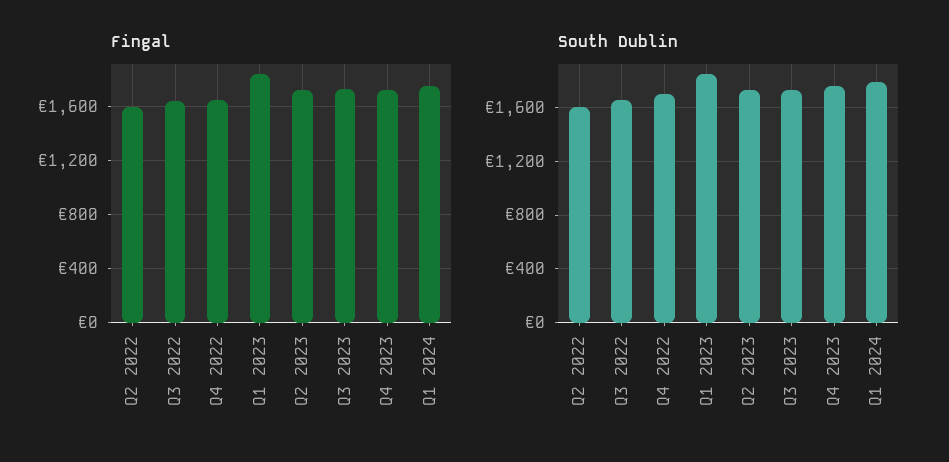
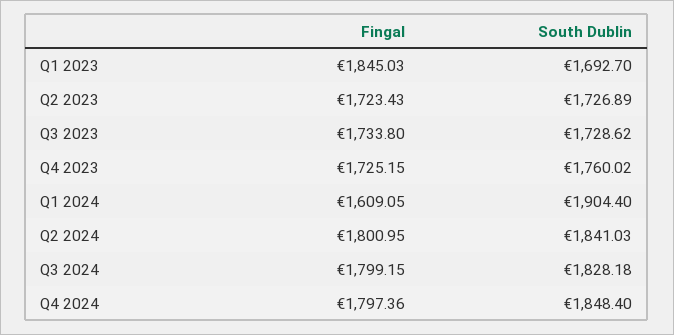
Fingal, Q2 2022: 1600 -> none
Fingal, Q3 2022: 1650 -> none
Fingal, Q4 2022: 1650 -> none
Fingal, Q1 2024: 1750 -> 1609.05
South Dublin, Q2 2022: 1600 -> none
South Dublin, Q3 2022: 1650 -> none
South Dublin, Q4 2022: 1700 -> none
South Dublin, Q1 2023: 1850 -> 1692.7
South Dublin, Q1 2024: 1800 -> 1904.4
Fingal, Q2 2024: none -> 1800.95
South Dublin, Q2 2024: none -> 1841.03
Fingal, Q3 2024: none -> 1799.15
South Dublin, Q3 2024: none -> 1828.18
Fingal, Q4 2024: none -> 1797.36
South Dublin, Q4 2024: none -> 1848.4

